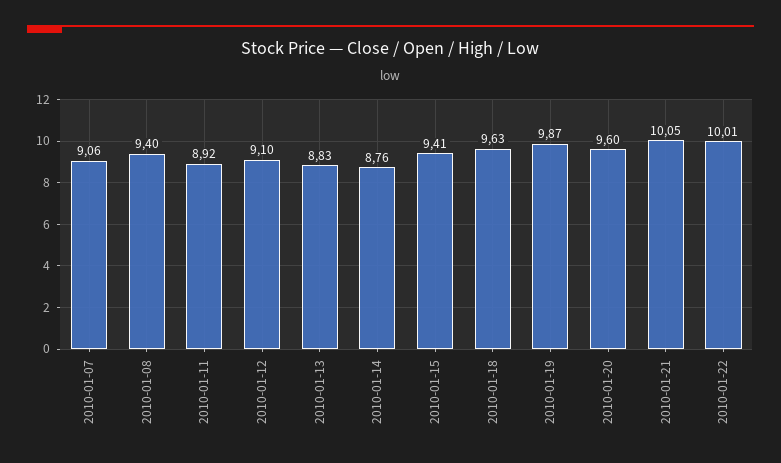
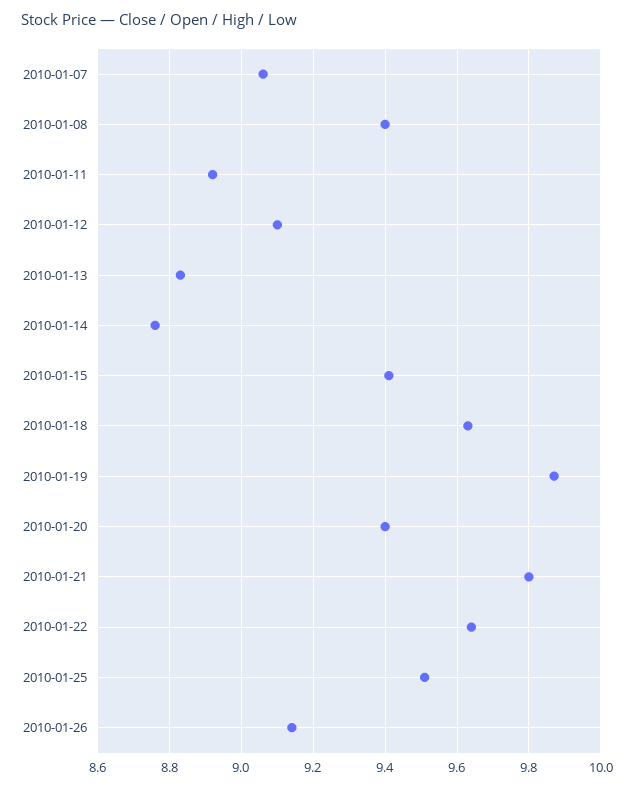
2010-01-20: 9.6 -> 9.4
2010-01-21: 10.05 -> 9.8
2010-01-22: 10.01 -> 9.65
2010-01-25: none -> 9.5
2010-01-26: none -> 9.15

